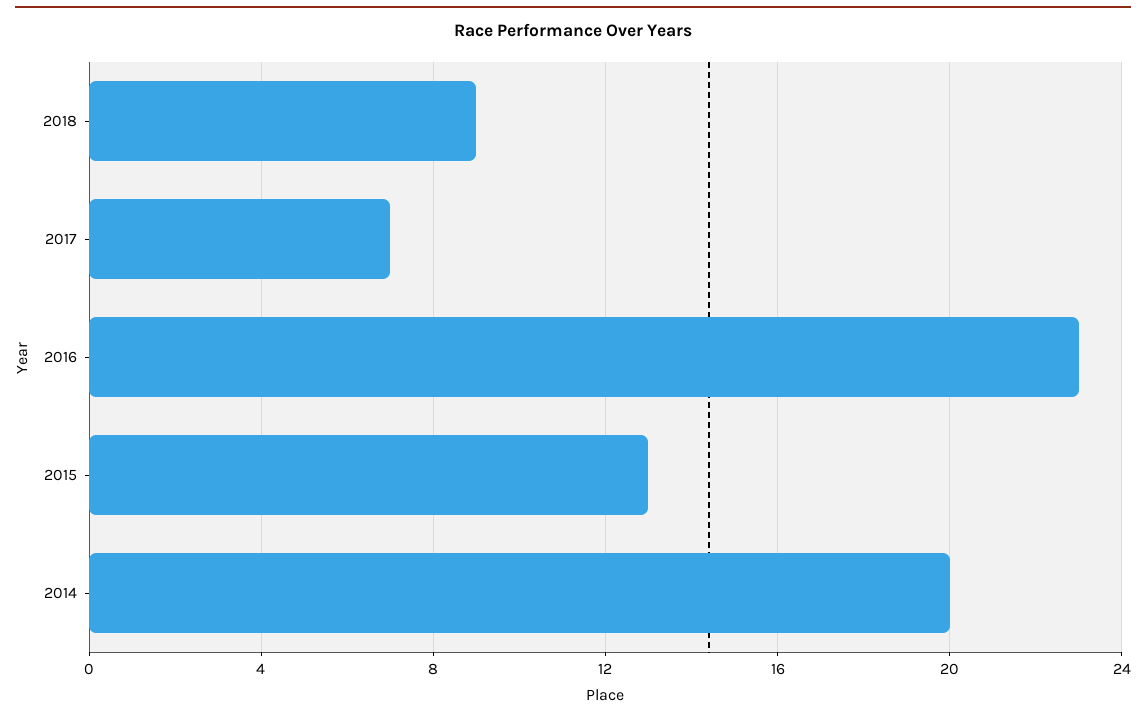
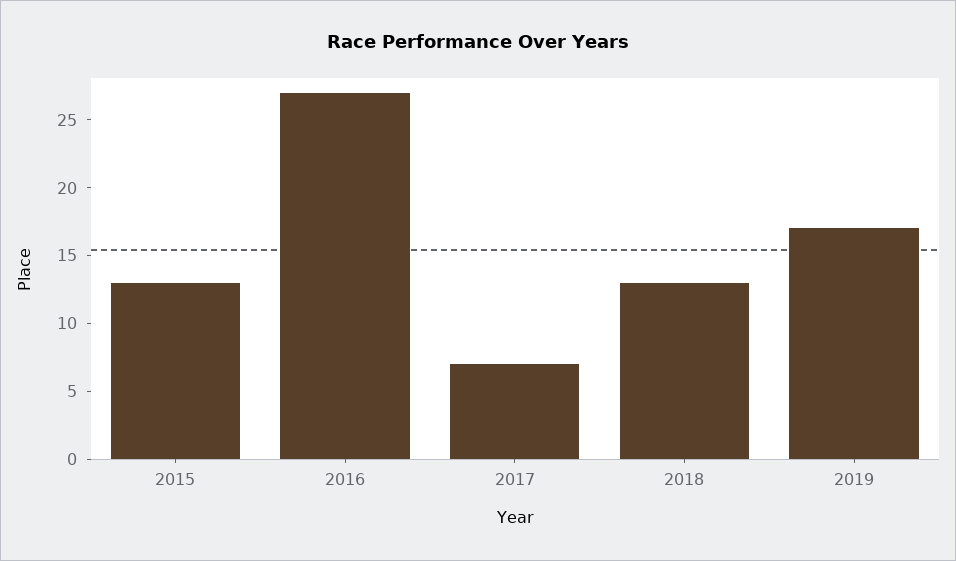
2018: 9 -> 13
2016: 23 -> 27
2014: 20 -> none
2019: none -> 17

